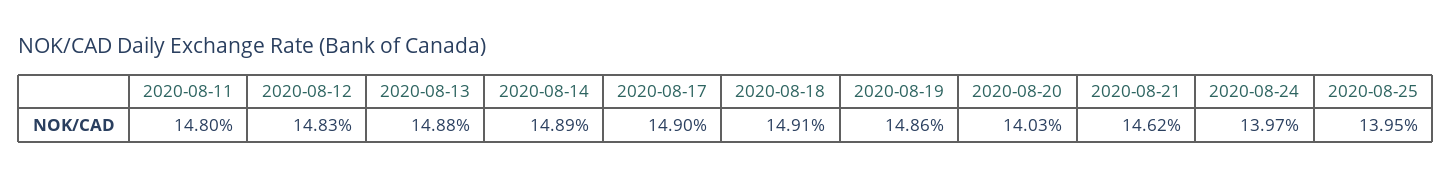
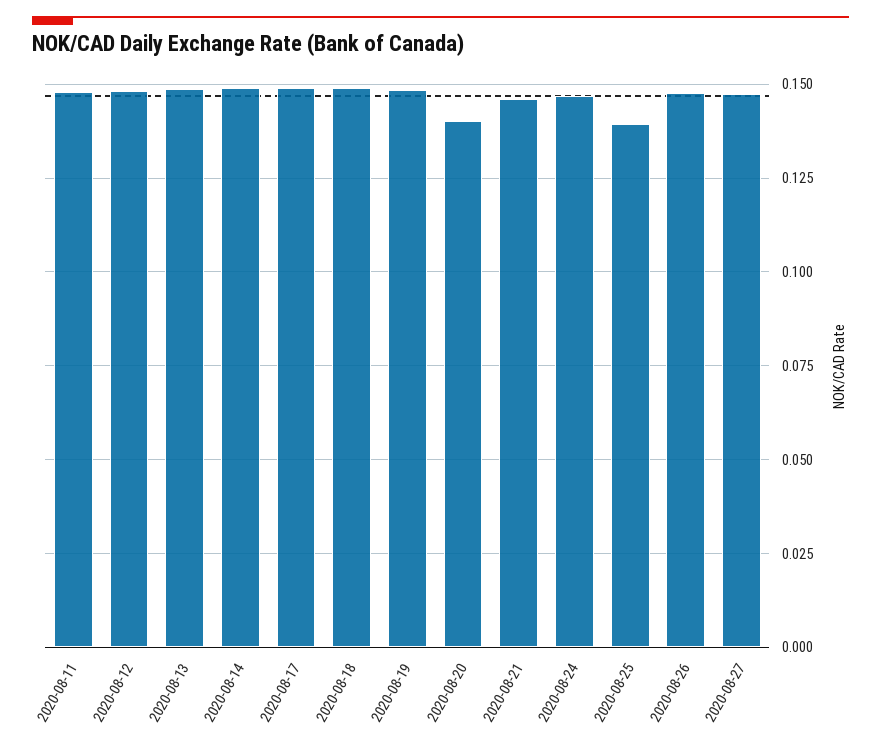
2020-08-24: 0.1397 -> 0.1475
2020-08-26: none -> 0.1475
2020-08-27: none -> 0.1475

